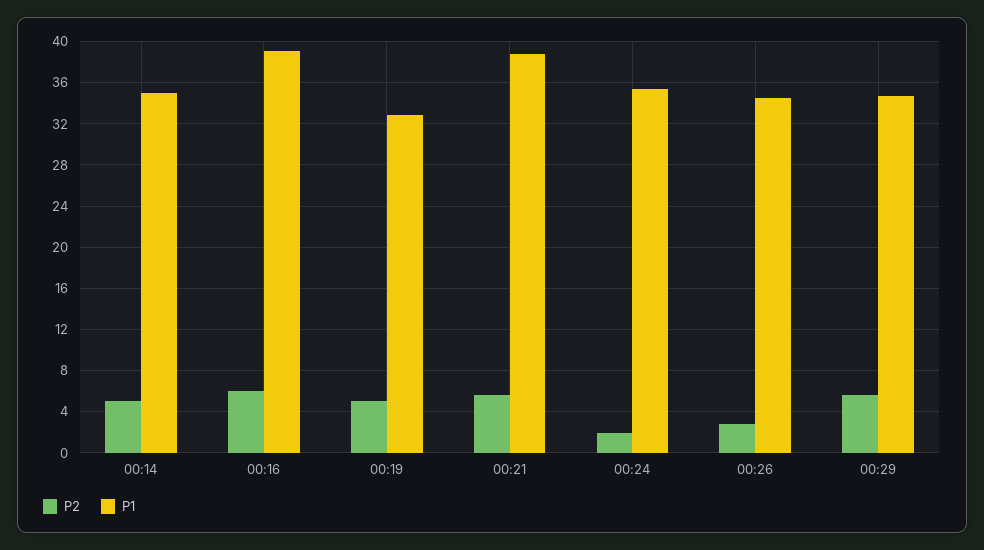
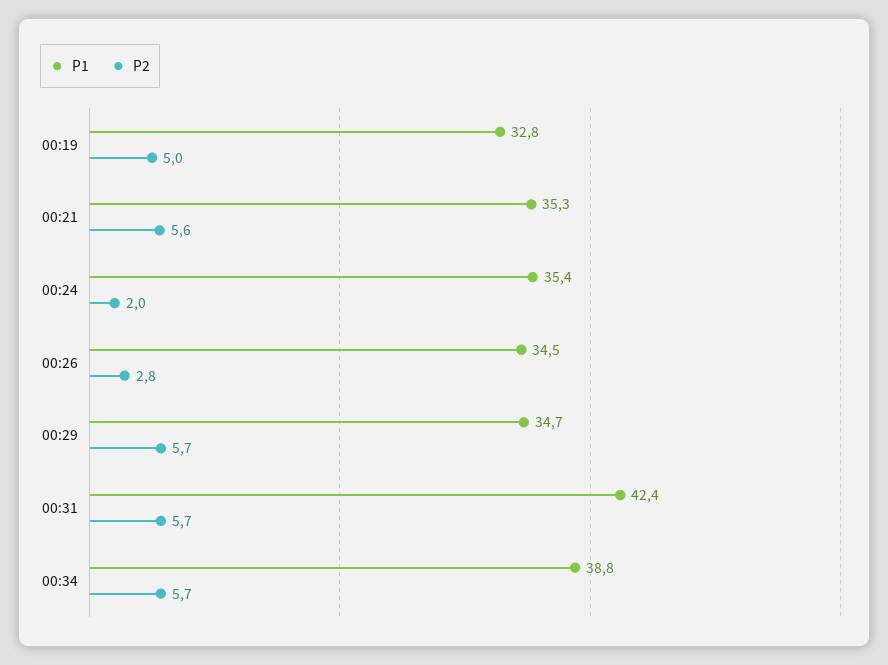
P2, 00:14: 5 -> none
P1, 00:14: 35 -> none
P2, 00:16: 6 -> none
P1, 00:16: 39 -> none
P1, 00:21: 39 -> 35.3
P1, 00:31: none -> 42.4
P2, 00:31: none -> 5.7
P1, 00:34: none -> 38.8
P2, 00:34: none -> 5.7

